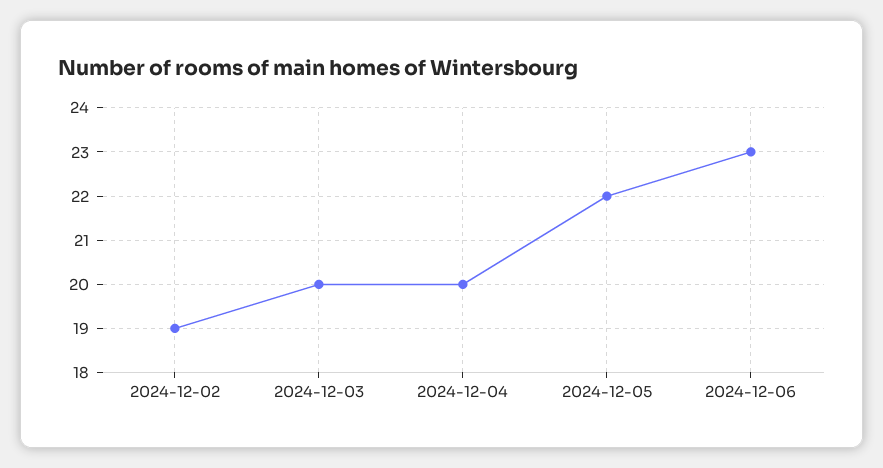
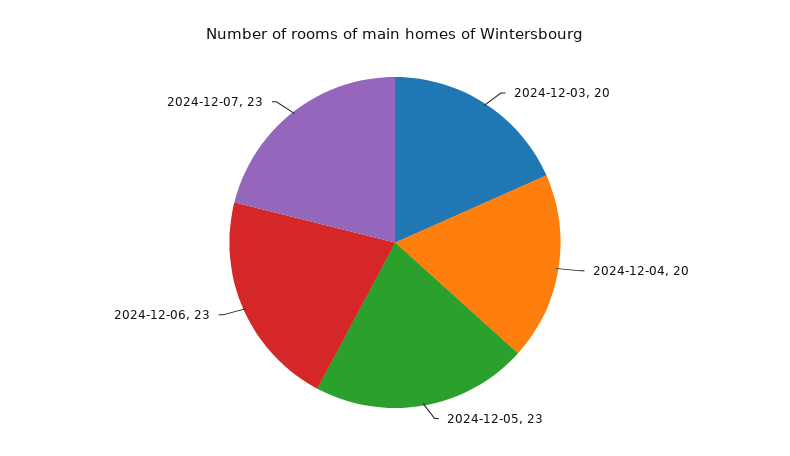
2024-12-02: 19 -> none
2024-12-05: 22 -> 23
2024-12-07: none -> 23

